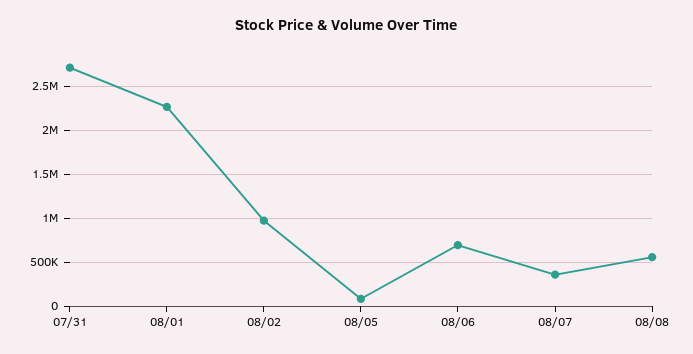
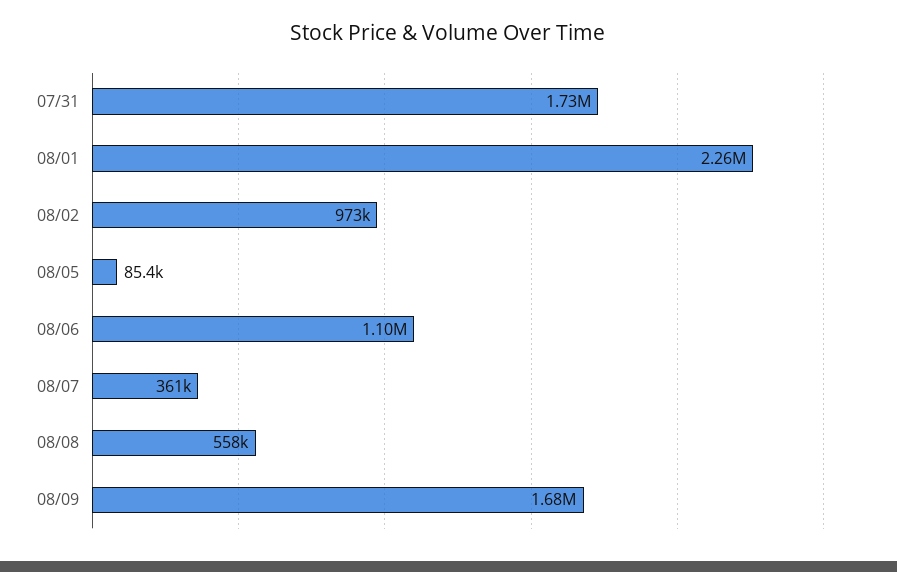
07/31: 2700000 -> 1730000
08/06: 700000 -> 1100000
08/09: none -> 1680000

